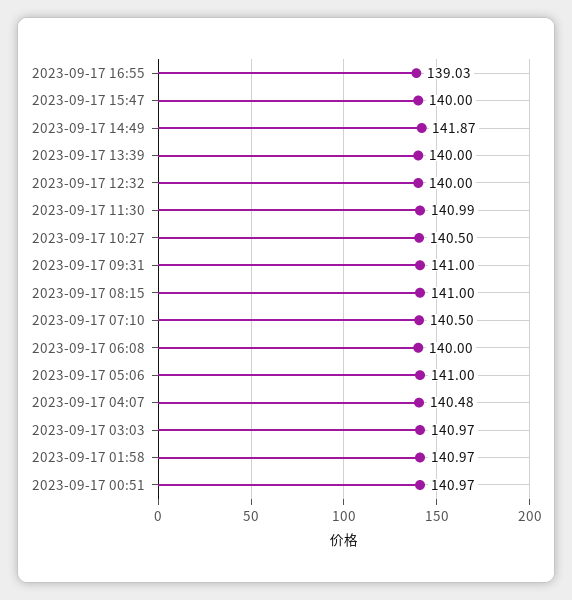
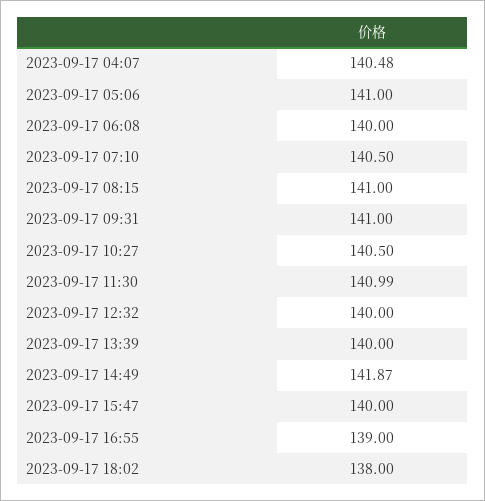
2023-09-17 16:55: 139.03 -> 139
2023-09-17 03:03: 140.97 -> none
2023-09-17 01:58: 140.97 -> none
2023-09-17 00:51: 140.97 -> none
2023-09-17 18:02: none -> 138

